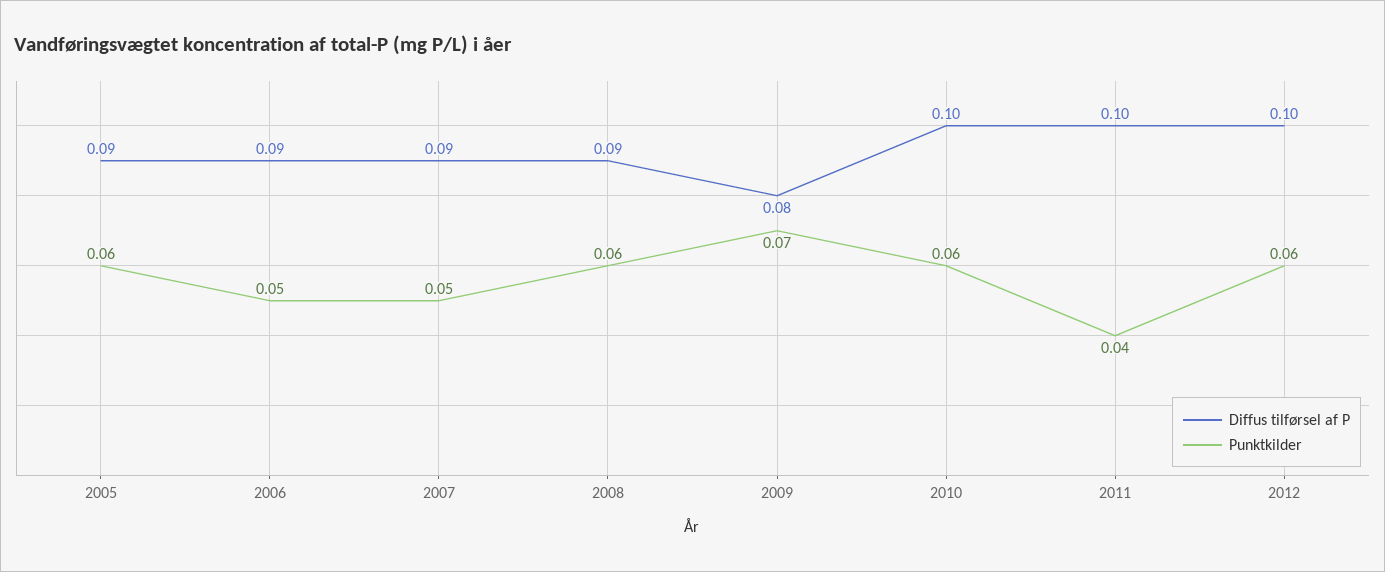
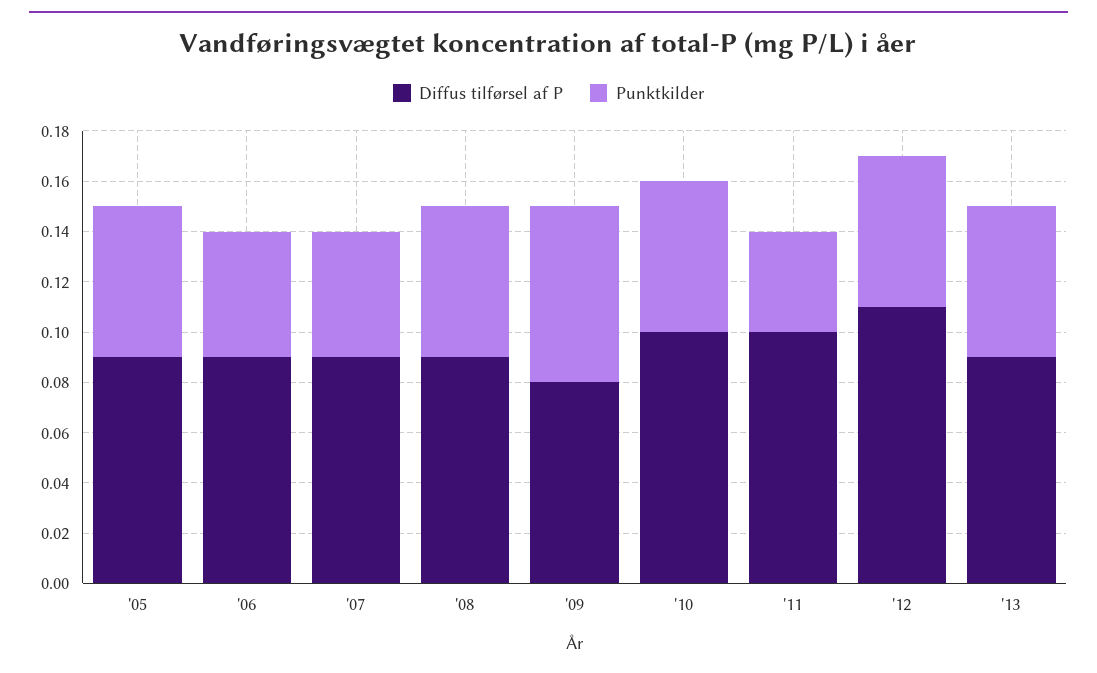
Diffus tilførsel af P, 2012: 0.1 -> 0.11
Diffus tilførsel af P, '13: none -> 0.09
Punktkilder, '13: none -> 0.06

